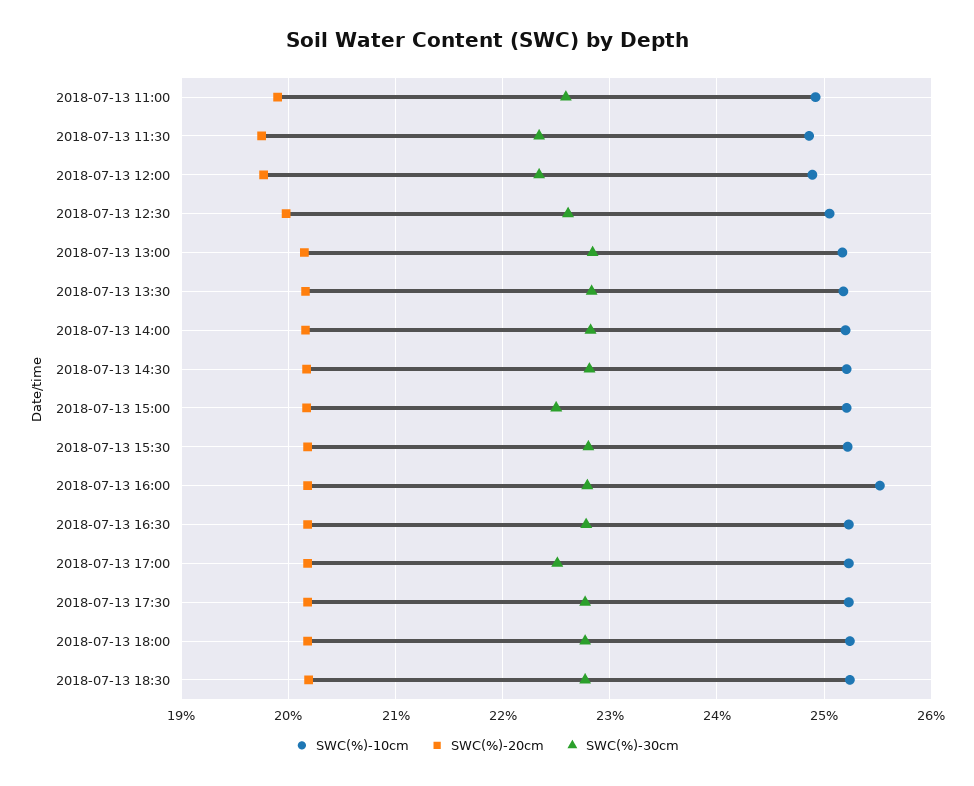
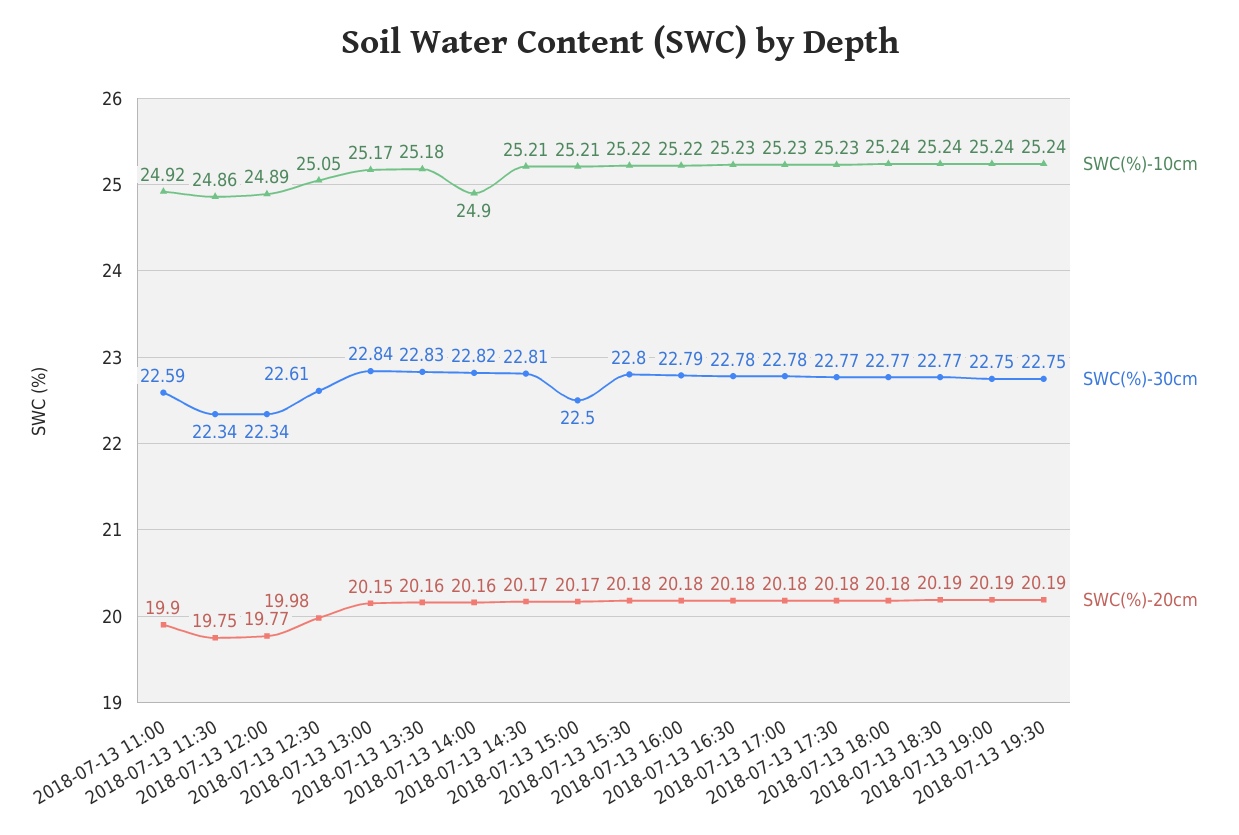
SWC(%)-10cm, 2018-07-13 14:00: 25.2 -> 24.9
SWC(%)-10cm, 2018-07-13 16:00: 25.5 -> 25.22
SWC(%)-30cm, 2018-07-13 17:00: 22.5 -> 22.78
SWC(%)-10cm, 2018-07-13 19:00: none -> 25.24
SWC(%)-30cm, 2018-07-13 19:00: none -> 22.75
SWC(%)-20cm, 2018-07-13 19:00: none -> 20.19
SWC(%)-10cm, 2018-07-13 19:30: none -> 25.24
SWC(%)-30cm, 2018-07-13 19:30: none -> 22.75
SWC(%)-20cm, 2018-07-13 19:30: none -> 20.19

